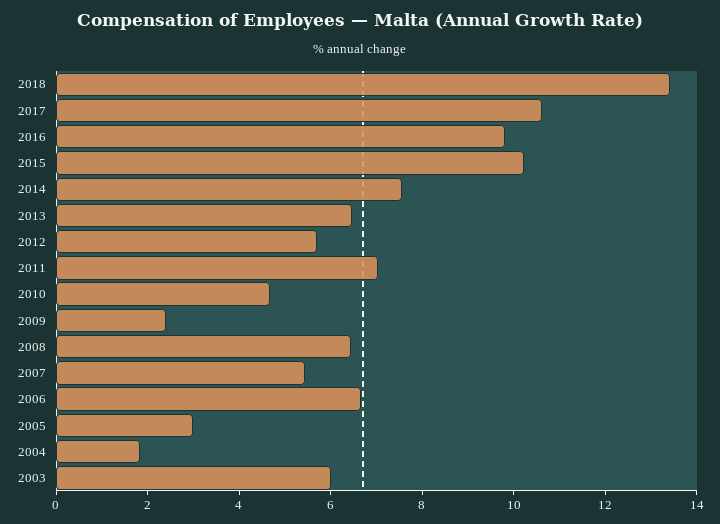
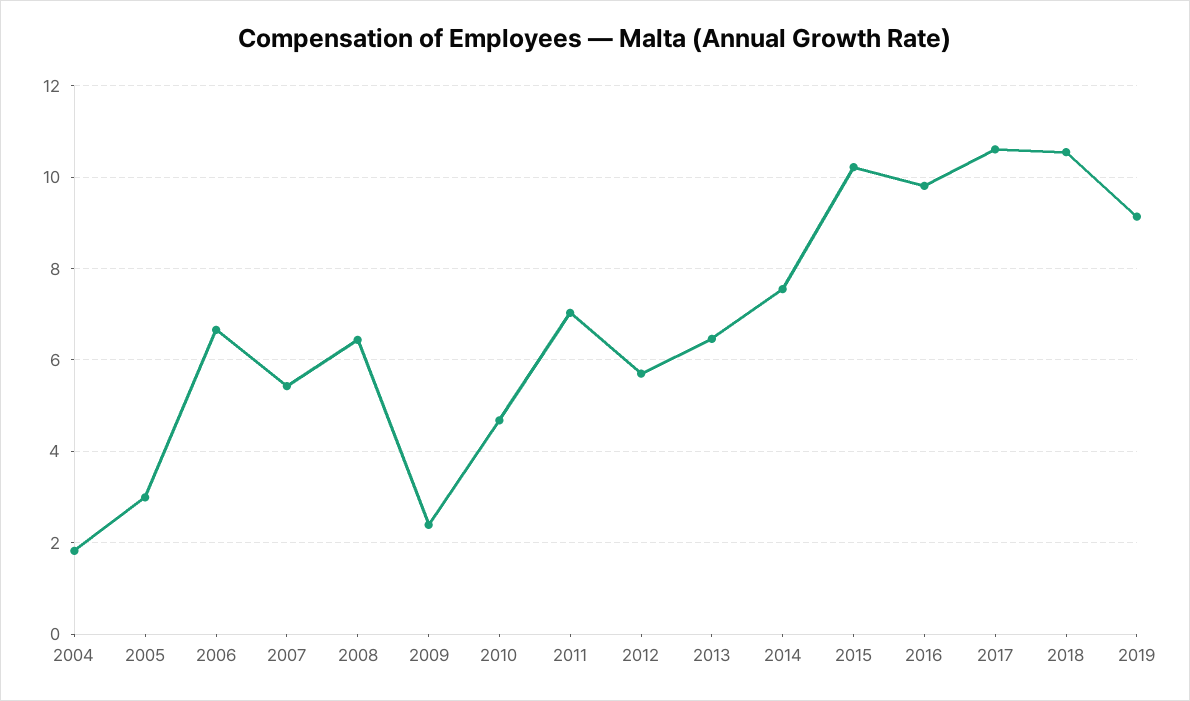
2018: 13.5 -> 10.6
2003: 6 -> none
2019: none -> 9.2

